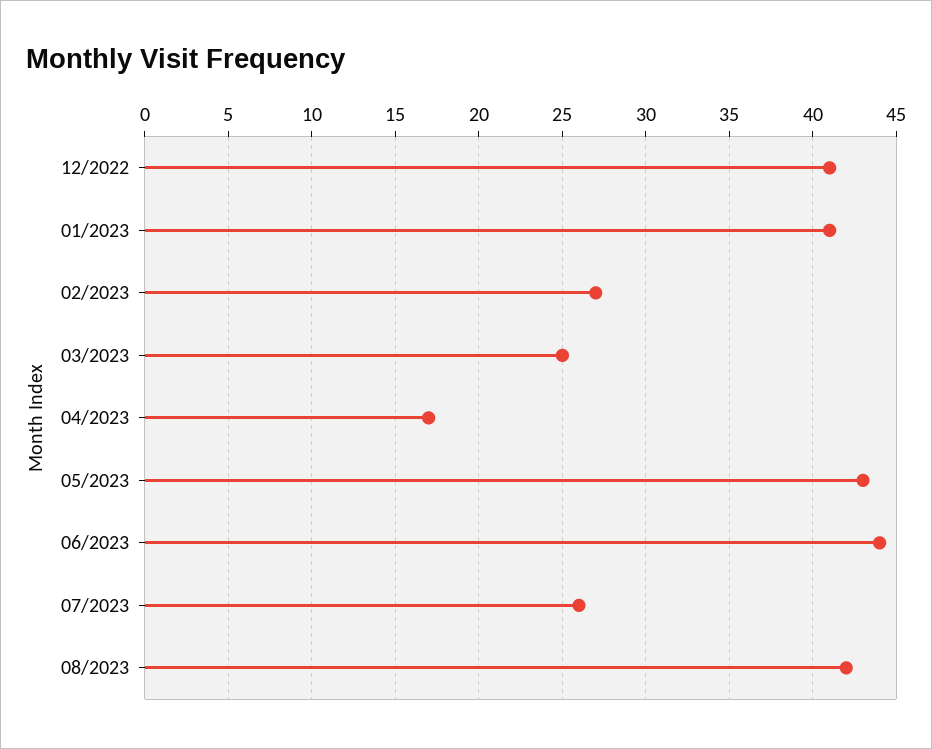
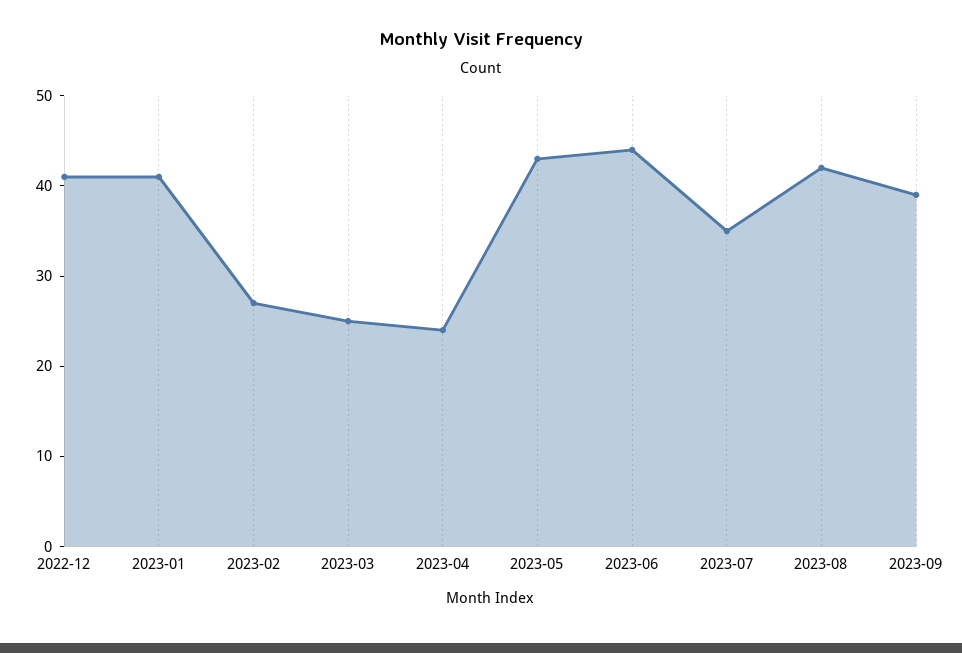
04/2023: 17 -> 24
07/2023: 26 -> 35
2023-09: none -> 39

